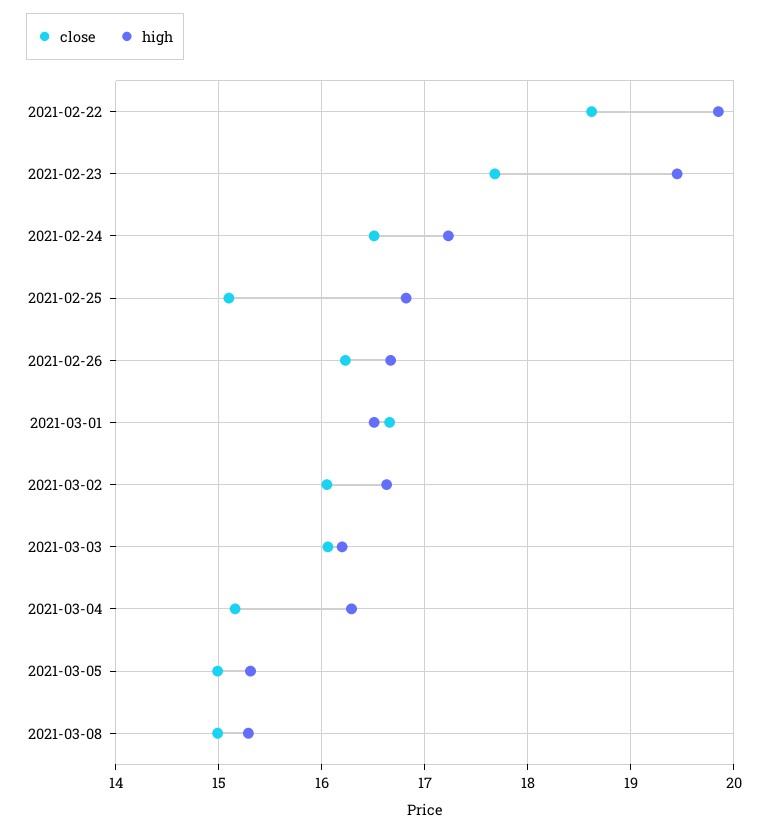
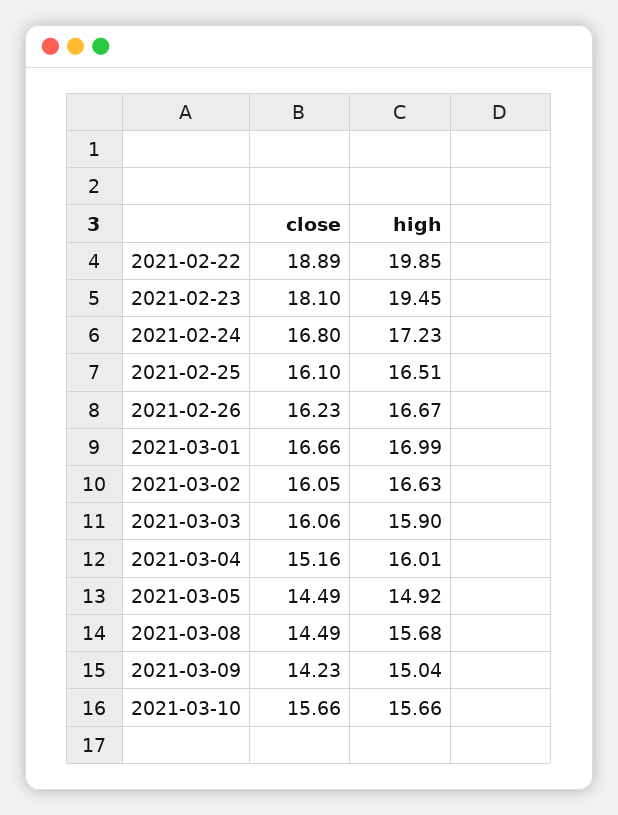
close, 2021-02-22: 18.6 -> 18.89
close, 2021-02-23: 17.7 -> 18.1
close, 2021-02-24: 16.5 -> 16.8
close, 2021-02-25: 15.1 -> 16.1
high, 2021-02-25: 16.8 -> 16.51
high, 2021-03-01: 16.5 -> 16.99
high, 2021-03-03: 16.2 -> 15.9
high, 2021-03-04: 16.3 -> 16.01
close, 2021-03-05: 15 -> 14.49
high, 2021-03-05: 15.3 -> 14.92
close, 2021-03-08: 15 -> 14.49
high, 2021-03-08: 15.3 -> 15.68
close, 2021-03-09: none -> 14.23
high, 2021-03-09: none -> 15.04
close, 2021-03-10: none -> 15.66
high, 2021-03-10: none -> 15.66

